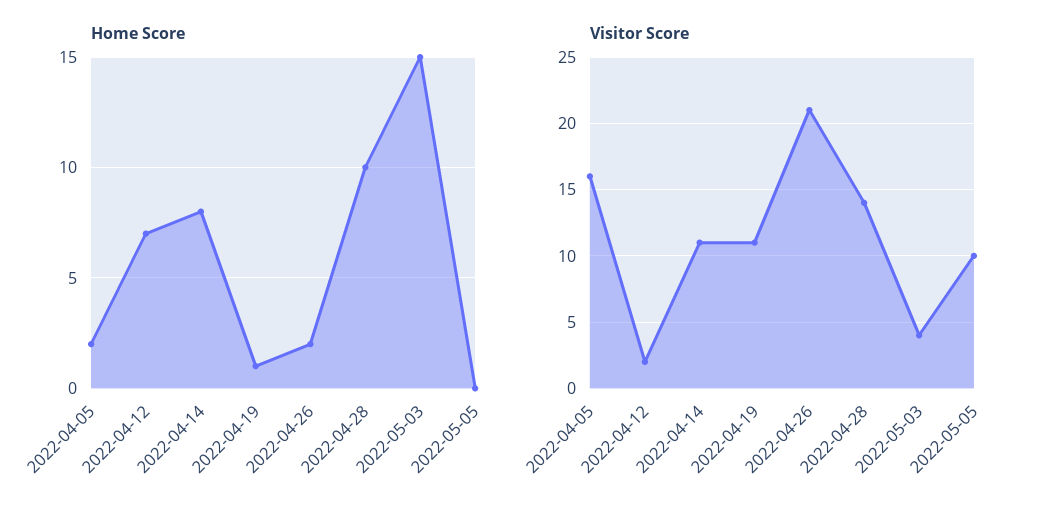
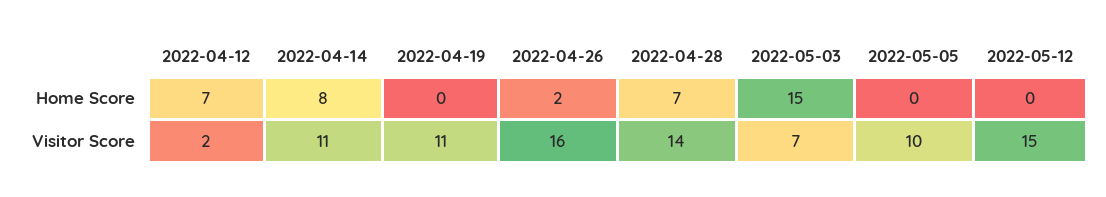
Home Score, 2022-04-05: 2 -> none
Home Score, 2022-04-19: 1 -> 0
Home Score, 2022-04-28: 10 -> 7
Visitor Score, 2022-04-05: 16 -> none
Visitor Score, 2022-04-26: 21 -> 16
Visitor Score, 2022-05-03: 4 -> 7
Home Score, 2022-05-12: none -> 0
Visitor Score, 2022-05-12: none -> 15

